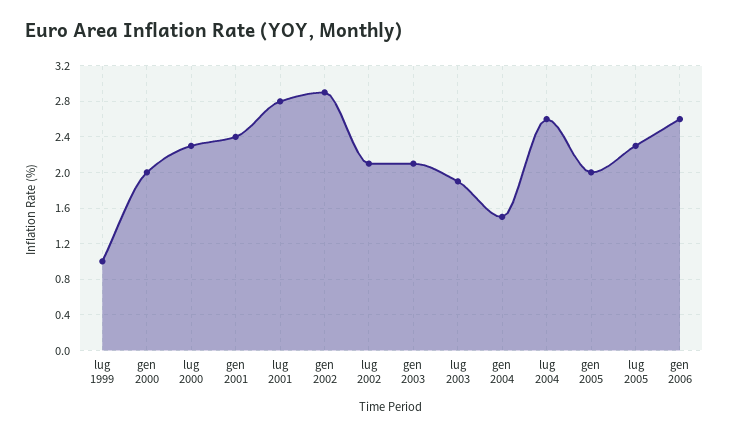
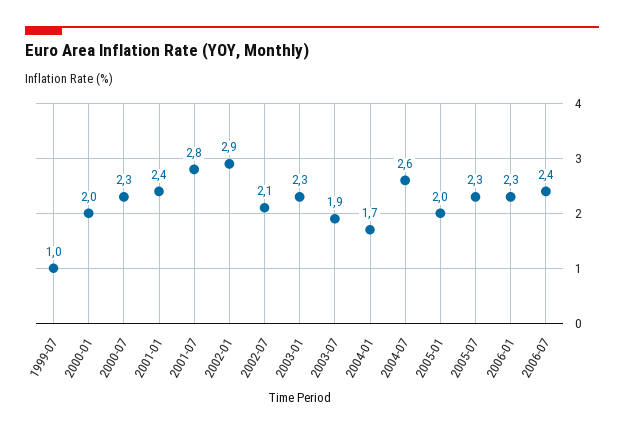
gen 2003: 2.1 -> 2.3
gen 2004: 1.5 -> 1.7
gen 2006: 2.6 -> 2.3
2006-07: none -> 2.4

